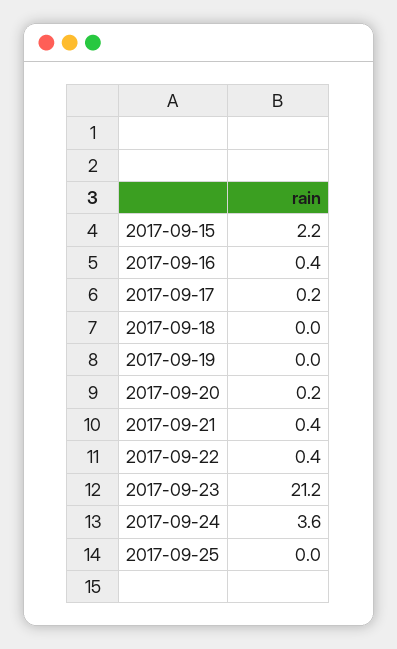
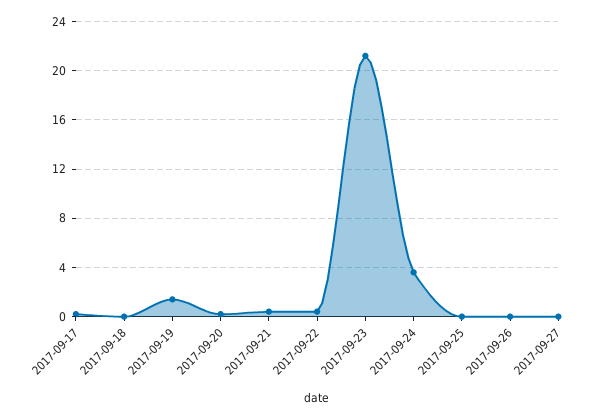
2017-09-15: 2.2 -> none
2017-09-16: 0.4 -> none
2017-09-19: 0 -> 1.5
2017-09-26: none -> 0
2017-09-27: none -> 0

